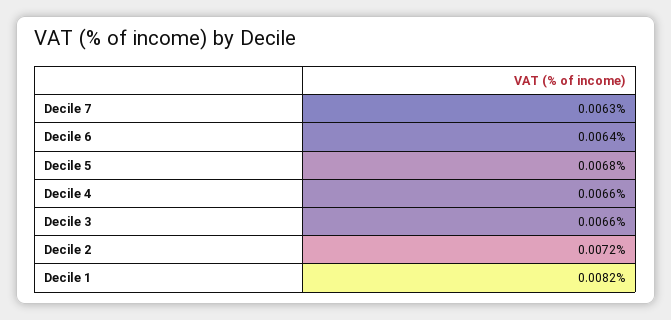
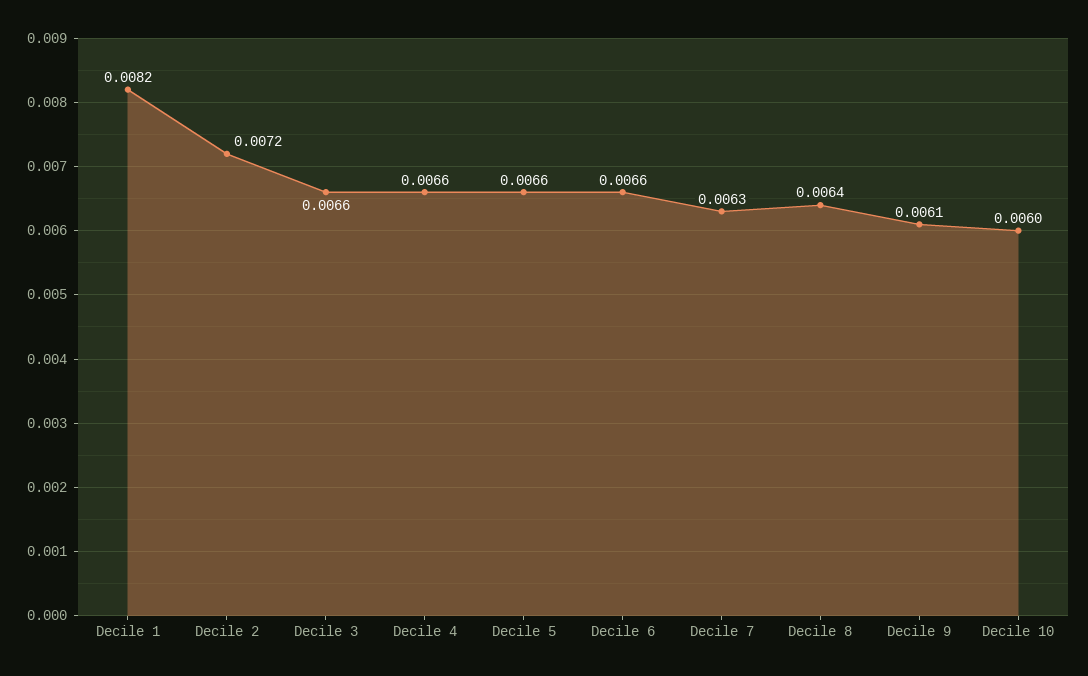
Decile 6: 0.0064 -> 0.0066
Decile 5: 0.0068 -> 0.0066
Decile 8: none -> 0.0064
Decile 9: none -> 0.0061
Decile 10: none -> 0.006

